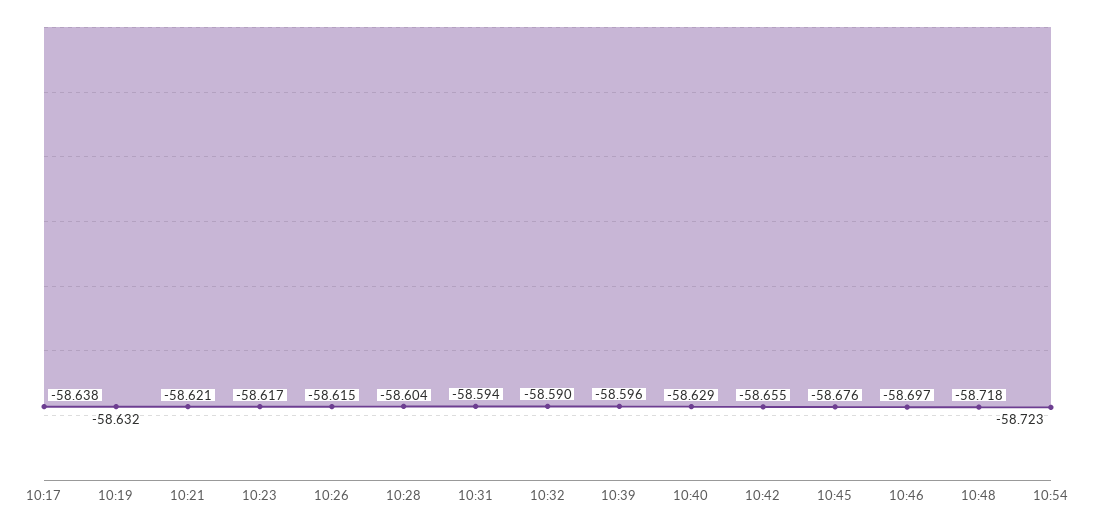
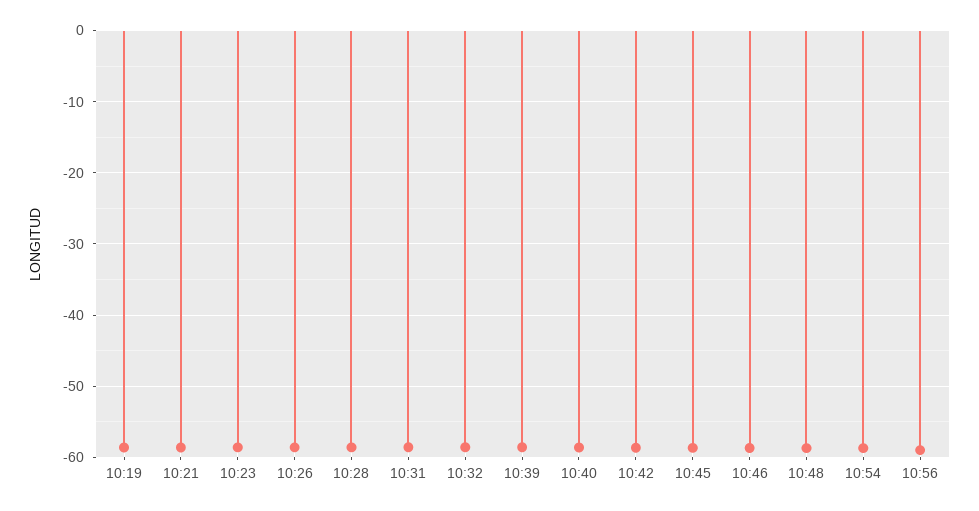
10:17: -58.638 -> none
10:56: none -> -59

